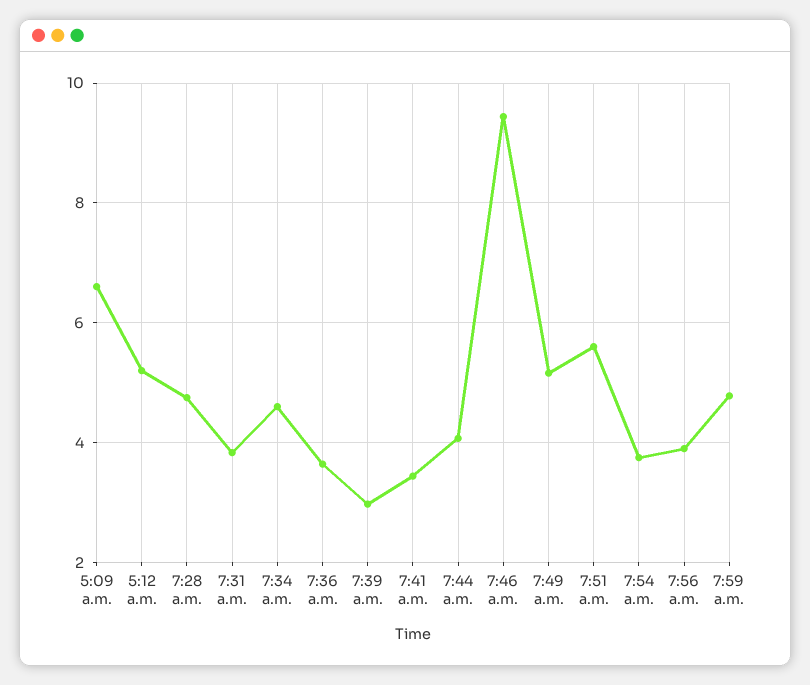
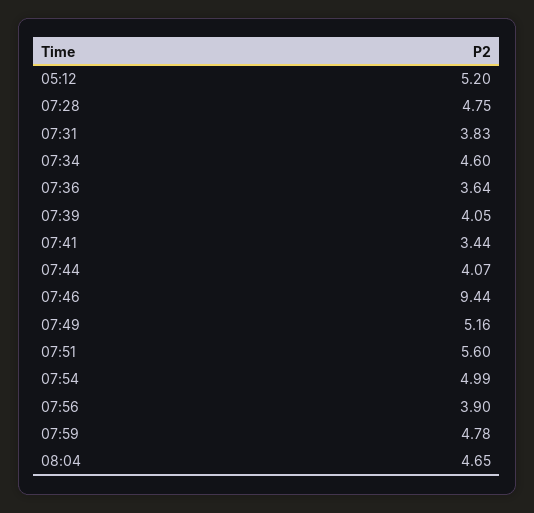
5:09 a.m.: 6.6 -> none
7:39 a.m.: 3 -> 4.05
7:54 a.m.: 3.8 -> 4.99
08:04: none -> 4.65

